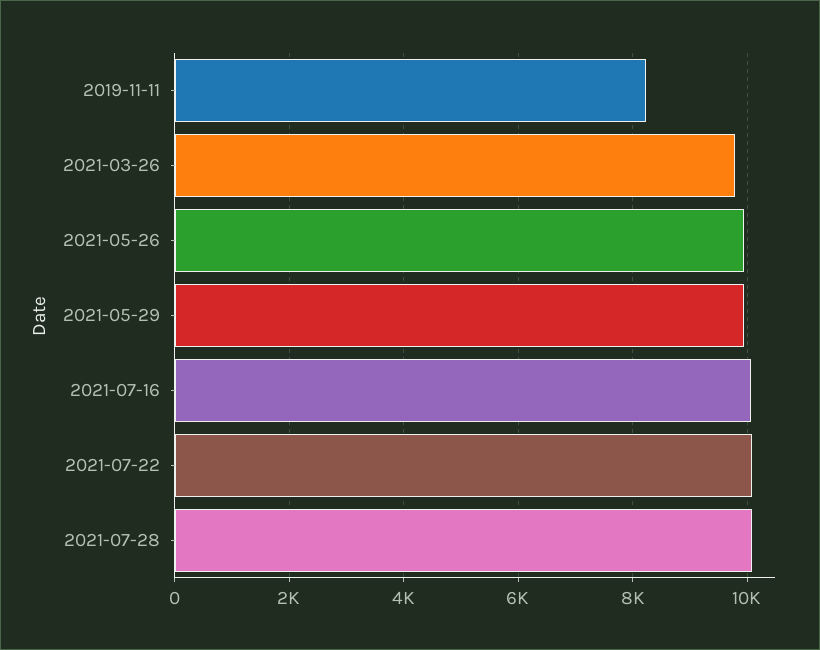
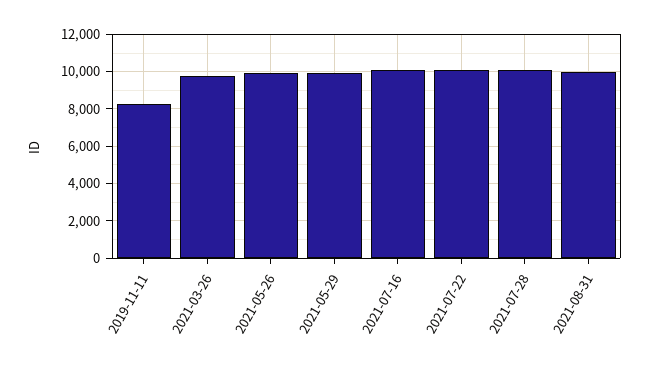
2021-08-31: none -> 10000

